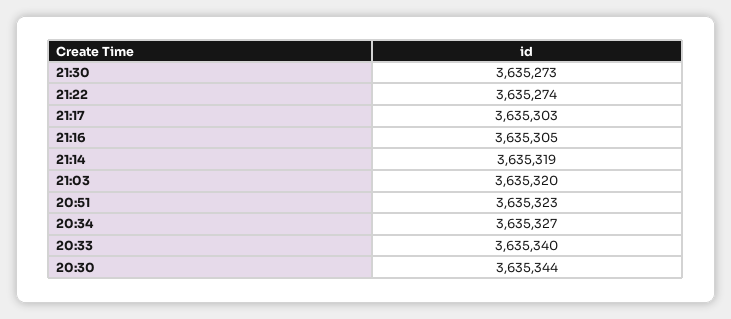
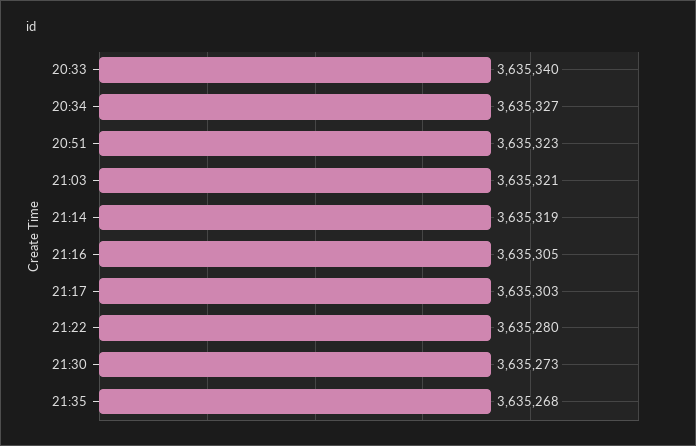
21:22: 3635274 -> 3635280
21:03: 3635320 -> 3635321
20:30: 3635344 -> none
21:35: none -> 3635268

